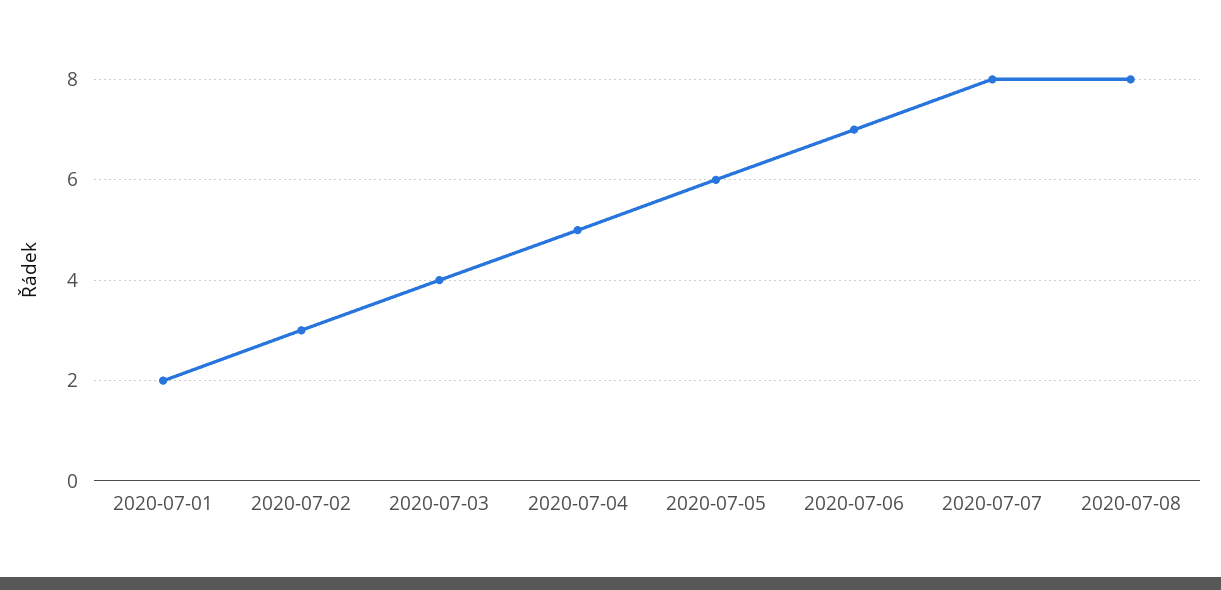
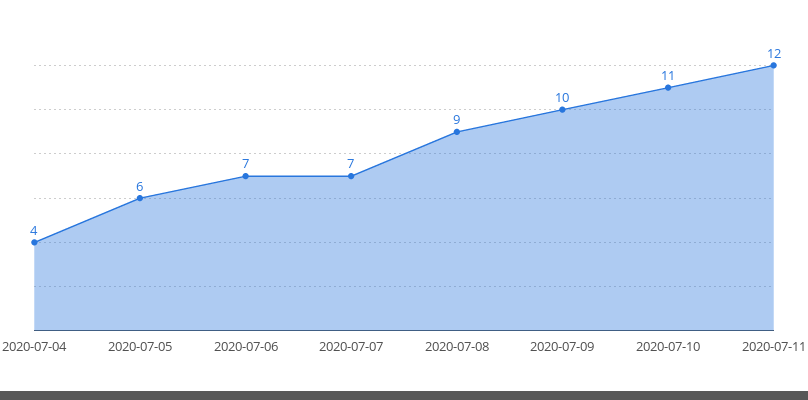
2020-07-01: 2 -> none
2020-07-02: 3 -> none
2020-07-03: 4 -> none
2020-07-04: 5 -> 4
2020-07-07: 8 -> 7
2020-07-08: 8 -> 9
2020-07-09: none -> 10
2020-07-10: none -> 11
2020-07-11: none -> 12

